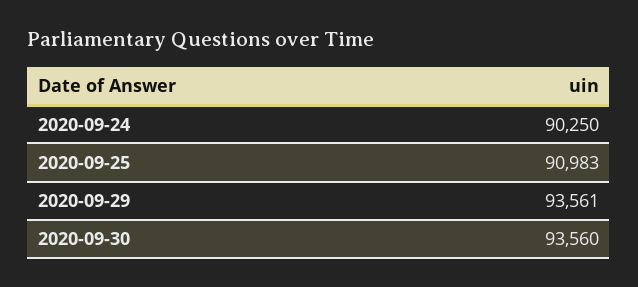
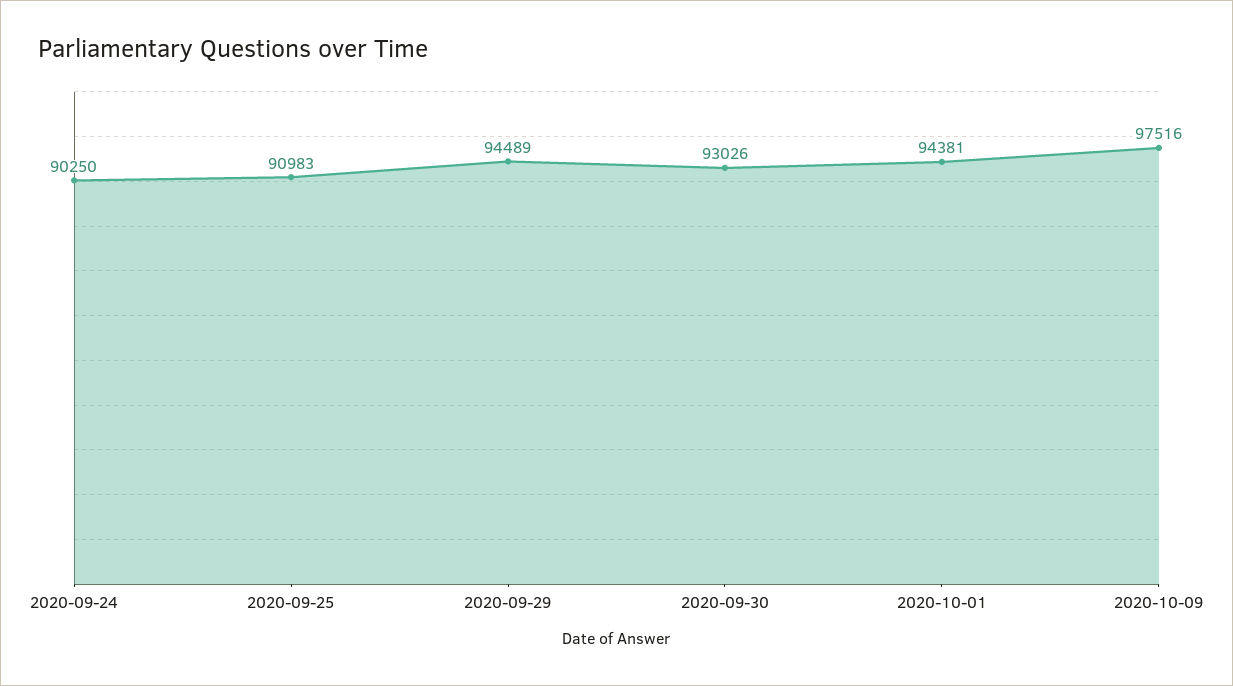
2020-09-29: 93561 -> 94489
2020-09-30: 93560 -> 93026
2020-10-01: none -> 94381
2020-10-09: none -> 97516

